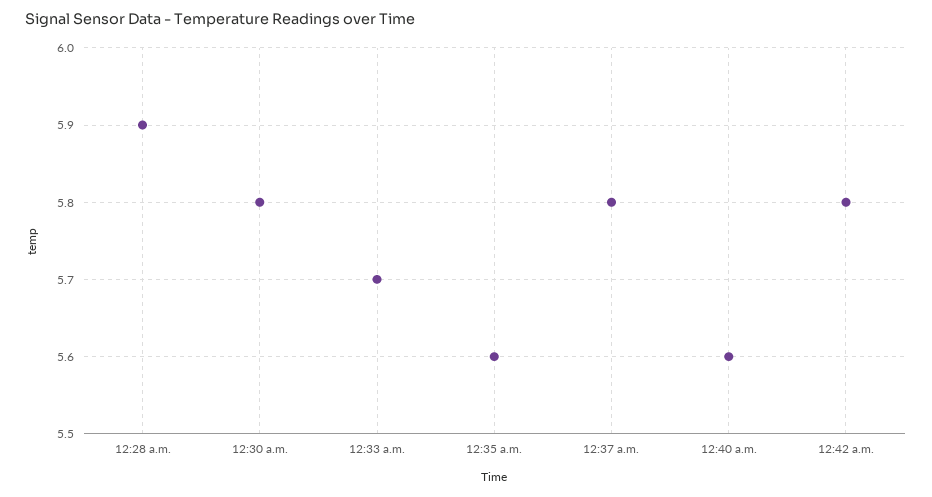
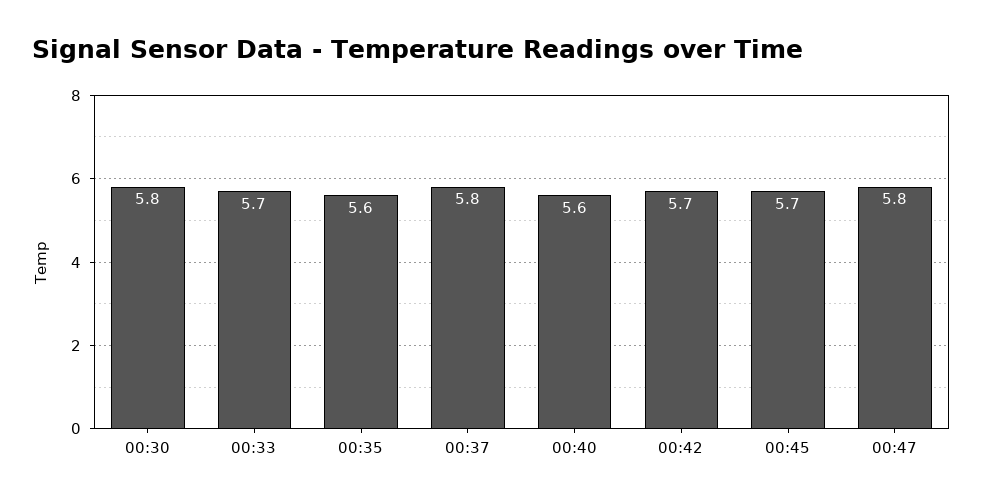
12:28 a.m.: 5.9 -> none
12:42 a.m.: 5.8 -> 5.7
00:45: none -> 5.7
00:47: none -> 5.8

